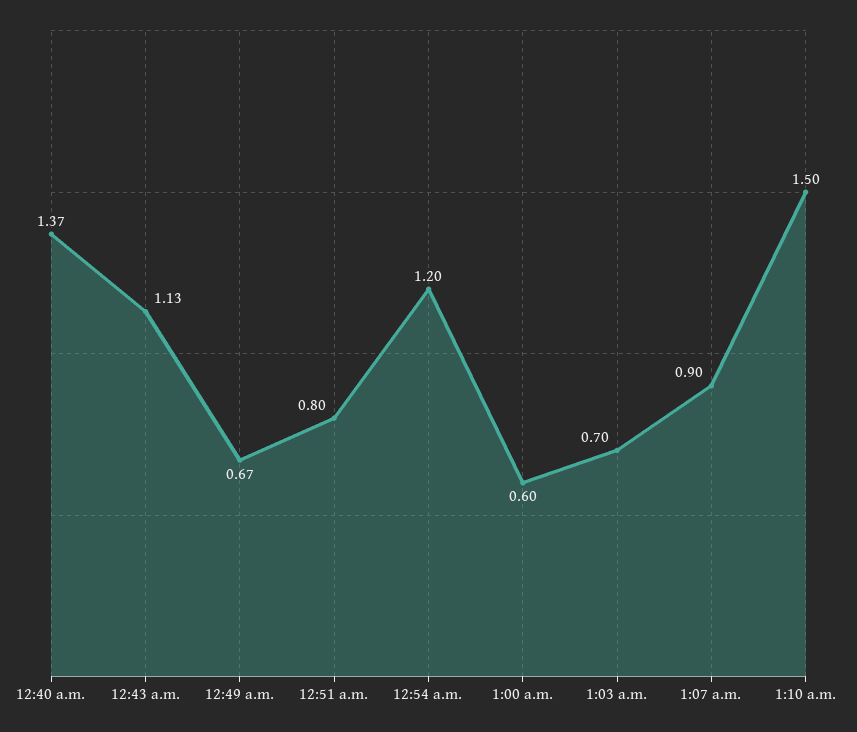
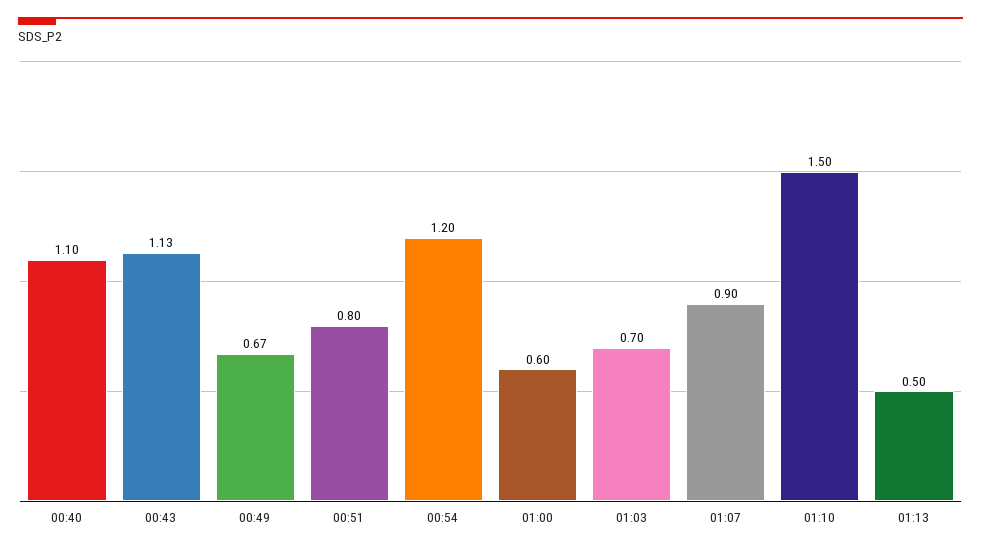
12:40 a.m.: 1.37 -> 1.1
01:13: none -> 0.5

